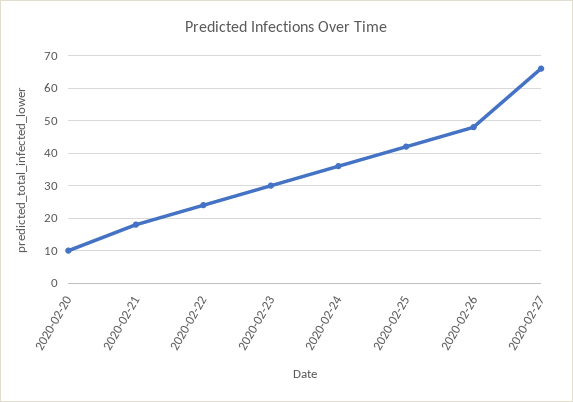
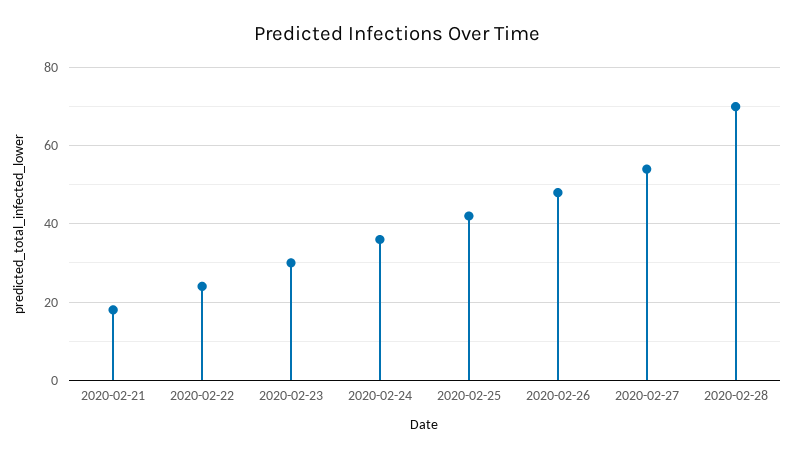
2020-02-20: 10 -> none
2020-02-27: 65 -> 55
2020-02-28: none -> 70

